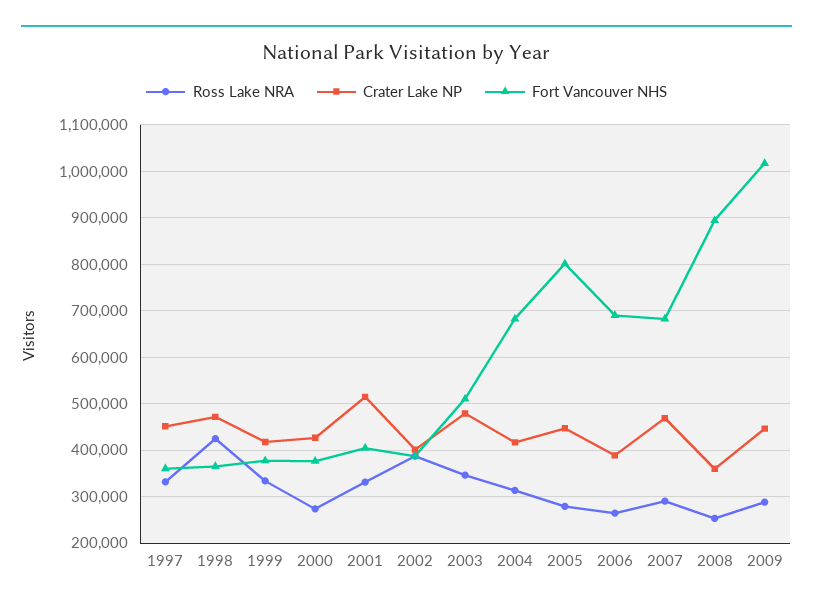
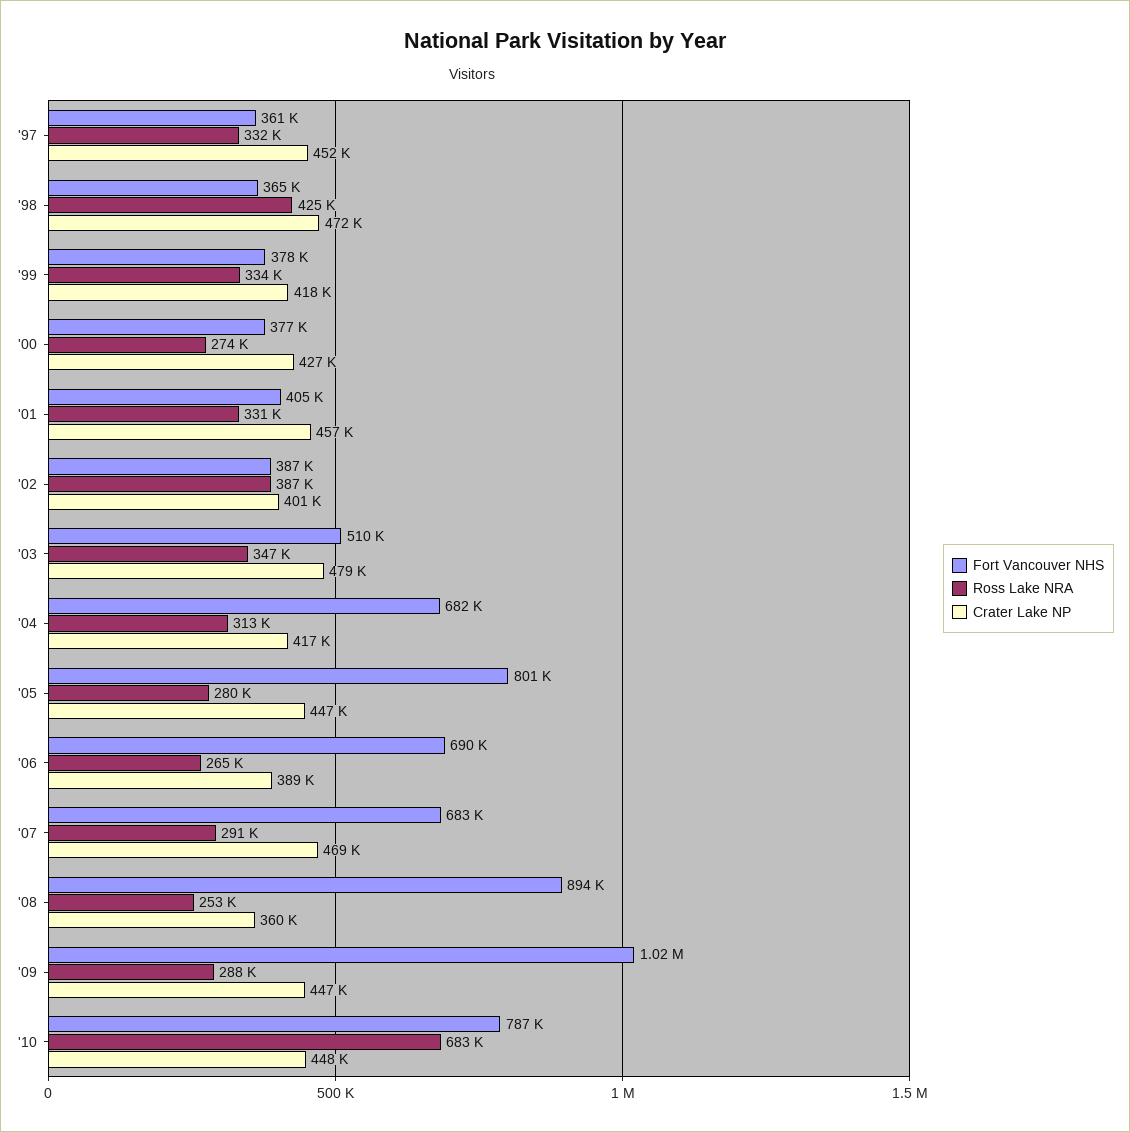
Crater Lake NP, 2001: 520000 -> 457000
Fort Vancouver NHS, '10: none -> 787000
Ross Lake NRA, '10: none -> 683000
Crater Lake NP, '10: none -> 448000

